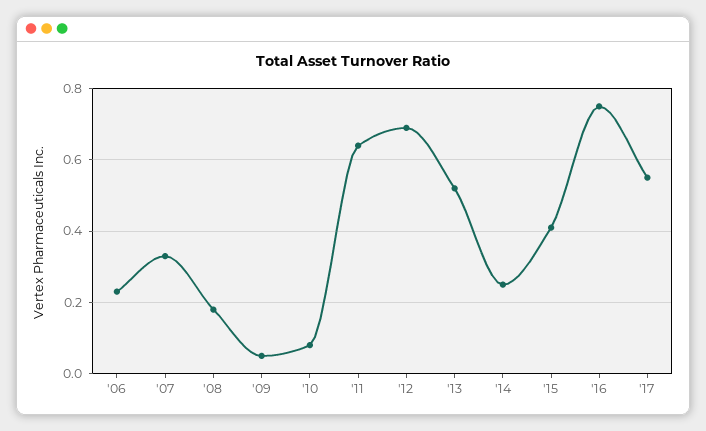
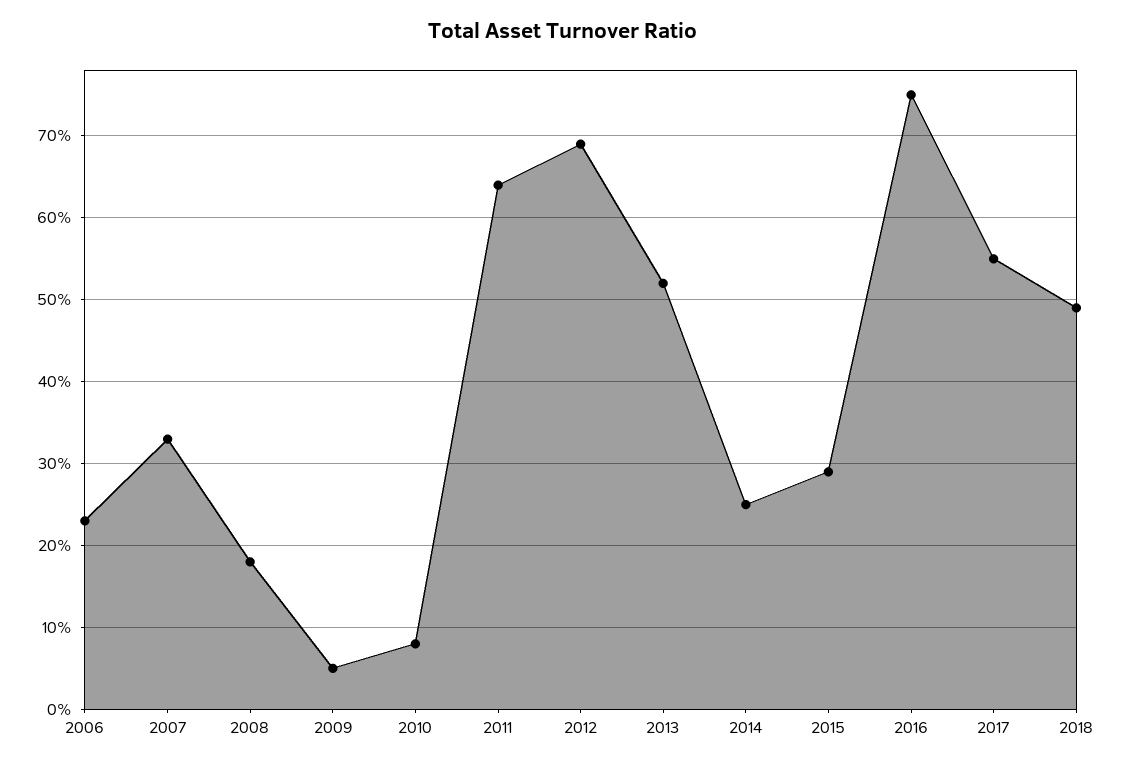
'15: 0.4 -> 0.29
2018: none -> 0.49

